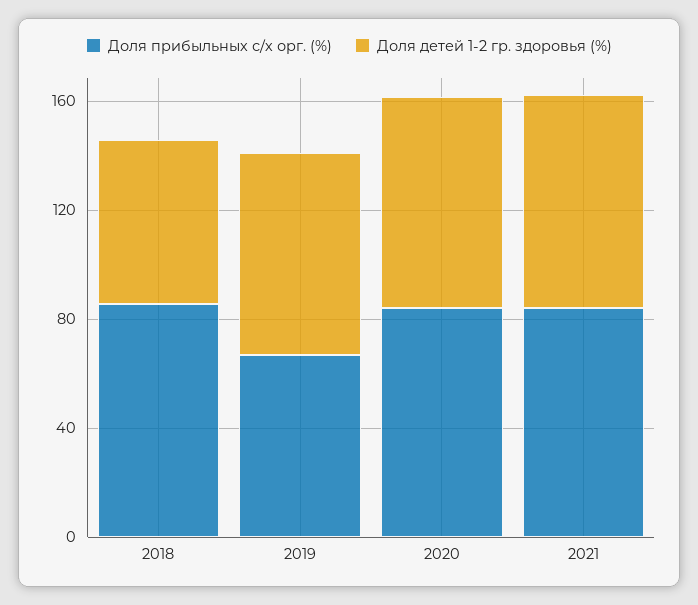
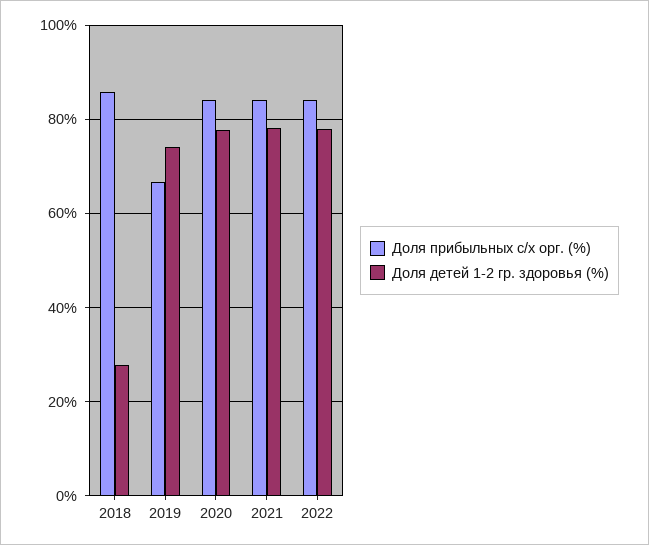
Доля детей 1-2 гр. здоровья (%), 2018: 60 -> 28
Доля прибыльных с/х орг. (%), 2022: none -> 84
Доля детей 1-2 гр. здоровья (%), 2022: none -> 78

